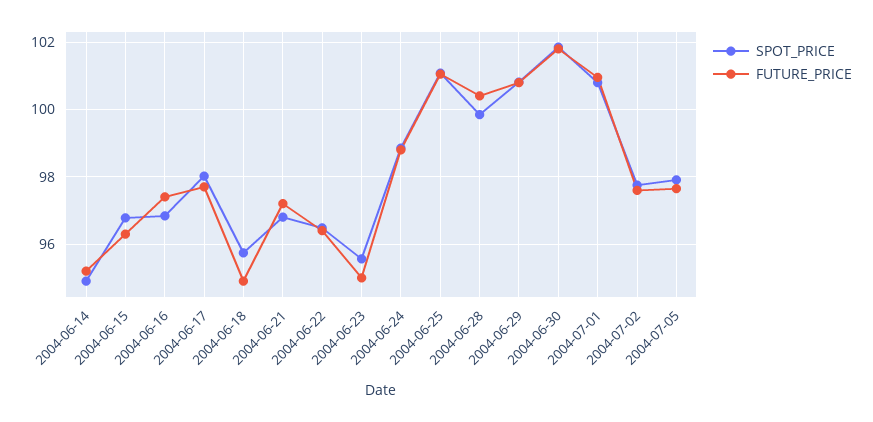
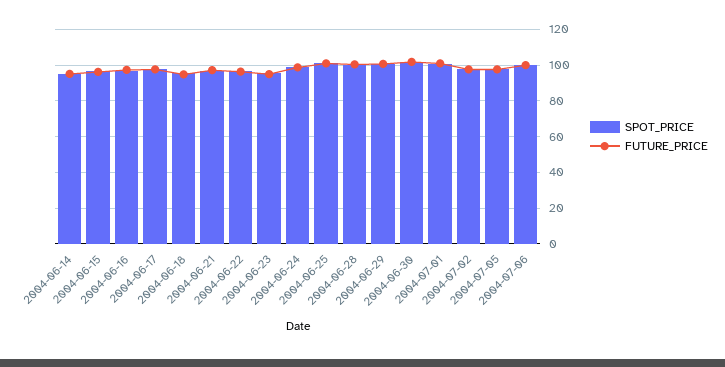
SPOT_PRICE, 2004-07-06: none -> 100
FUTURE_PRICE, 2004-07-06: none -> 100

